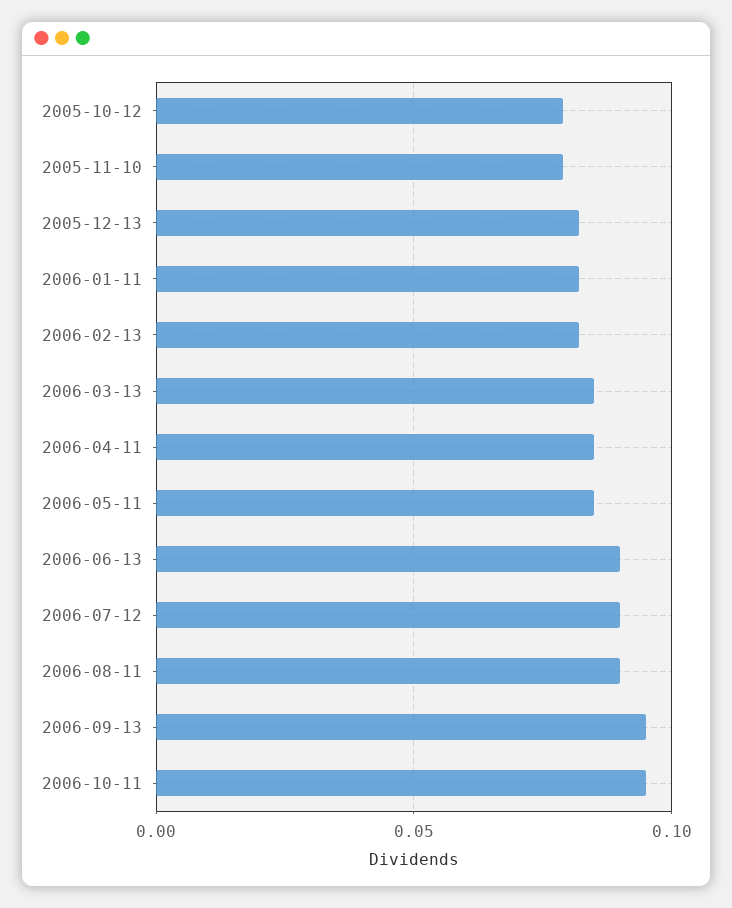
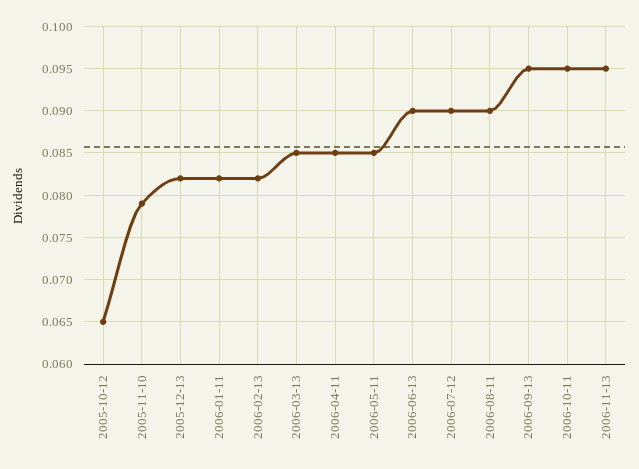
2005-10-12: 0.08 -> 0.065
2006-11-13: none -> 0.095

